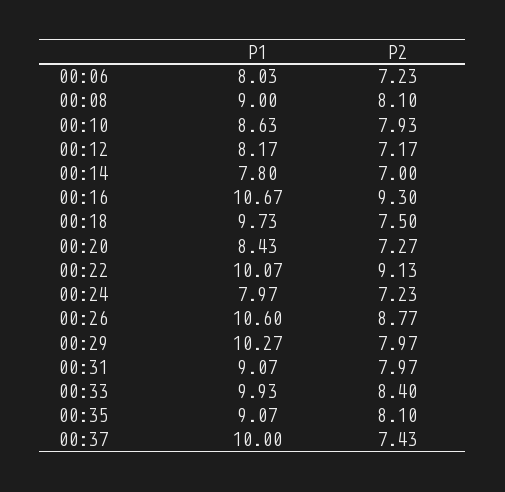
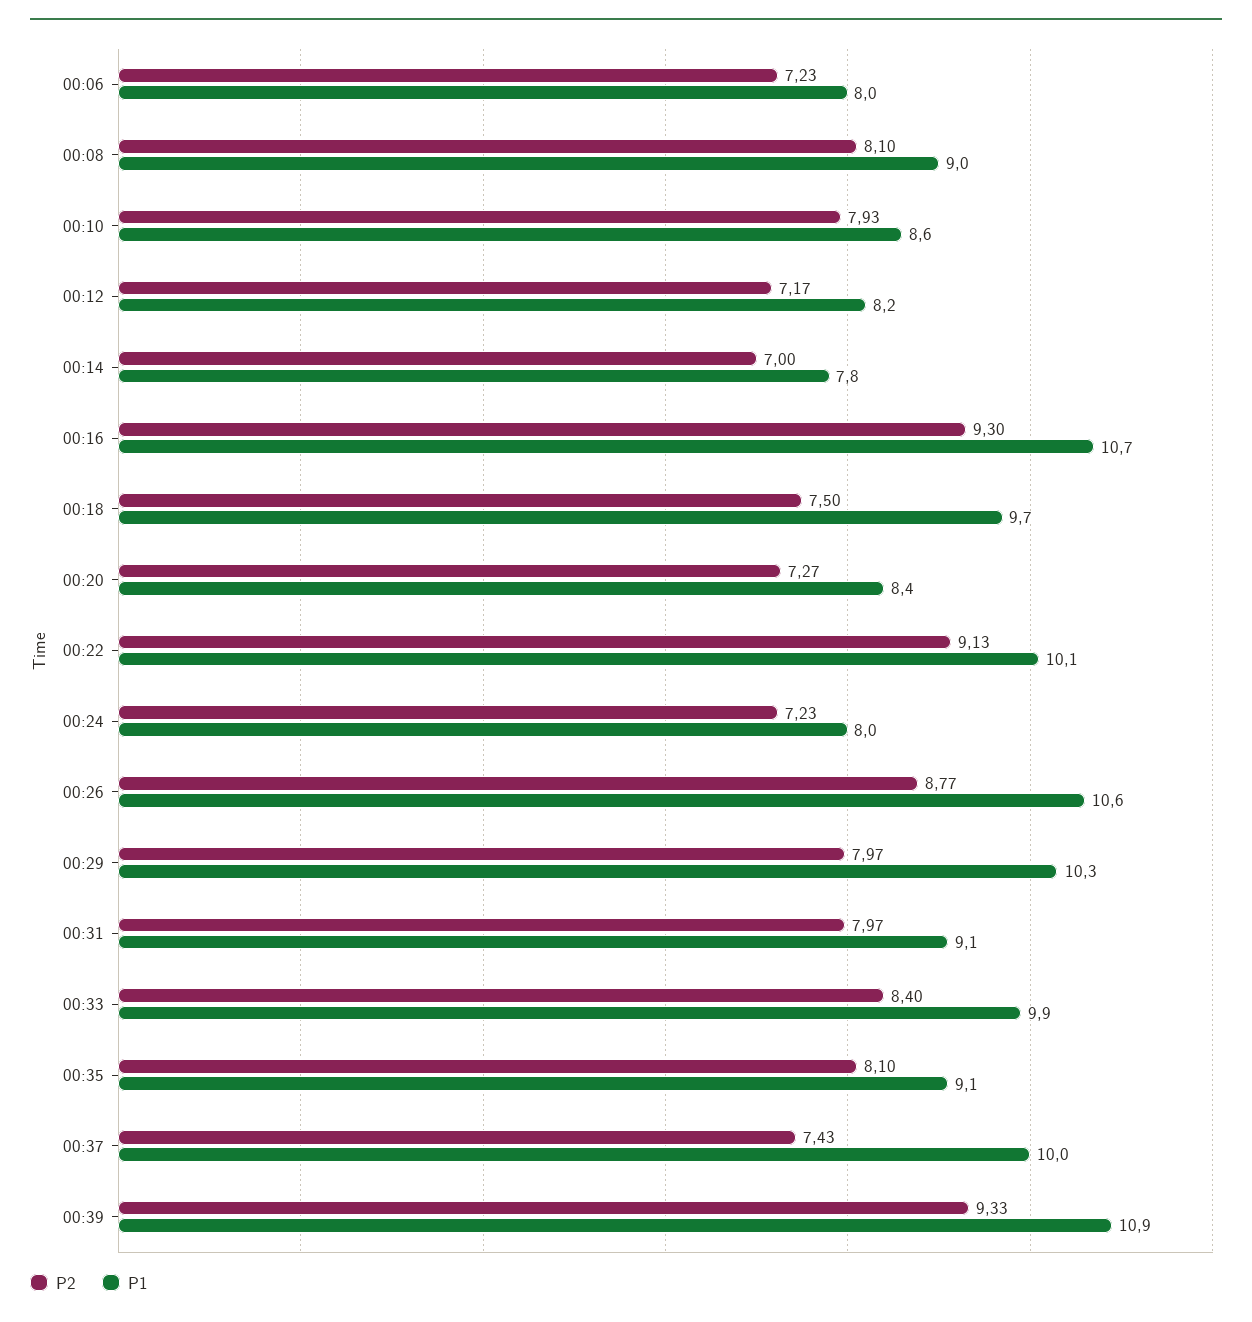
P2, 00:39: none -> 9.33
P1, 00:39: none -> 10.9

